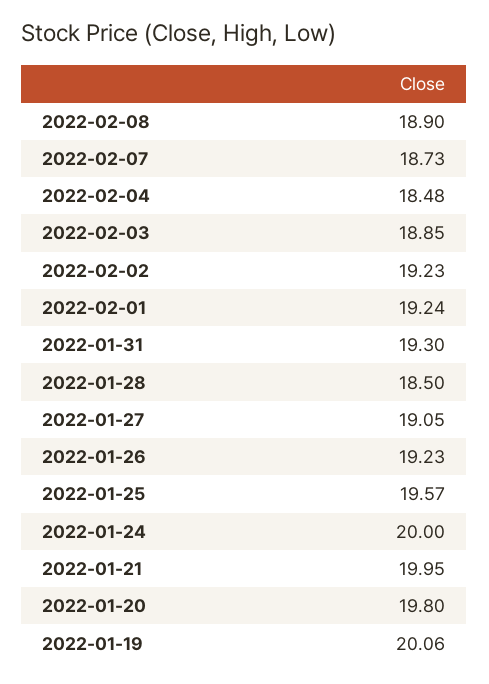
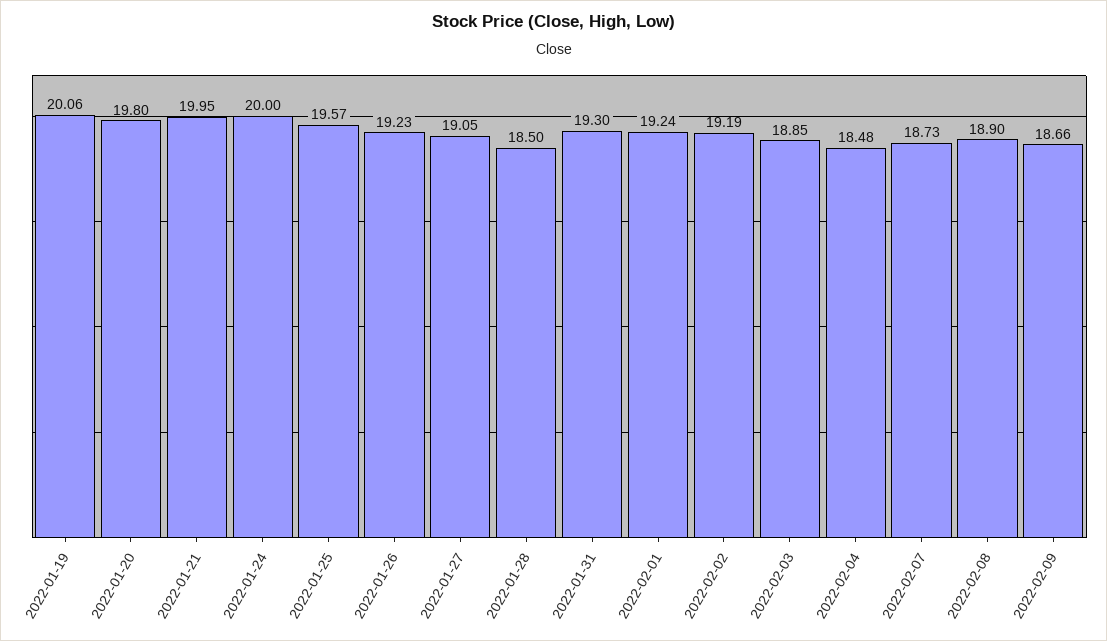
2022-02-02: 19.23 -> 19.19
2022-02-09: none -> 18.66

